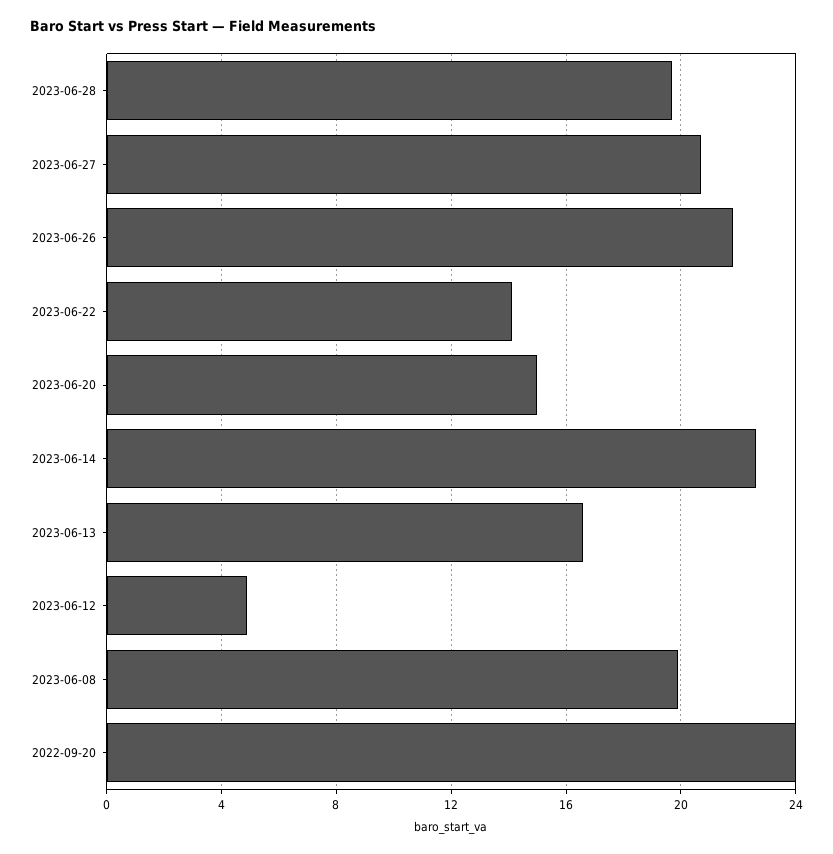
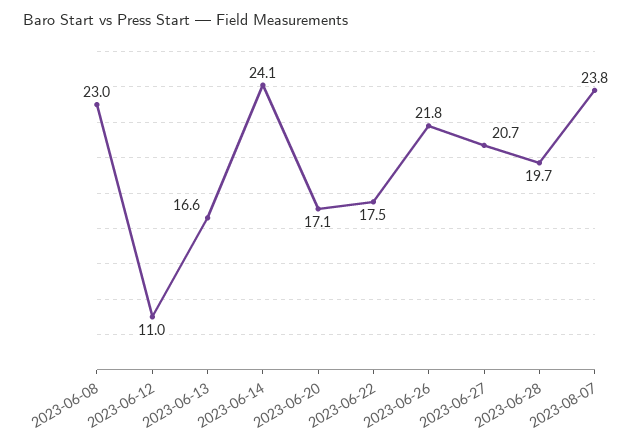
2023-06-22: 14 -> 17.5
2023-06-20: 15 -> 17.1
2023-06-14: 22.5 -> 24.1
2023-06-12: 5 -> 11
2023-06-08: 20 -> 23
2022-09-20: 24 -> none
2023-08-07: none -> 23.8

